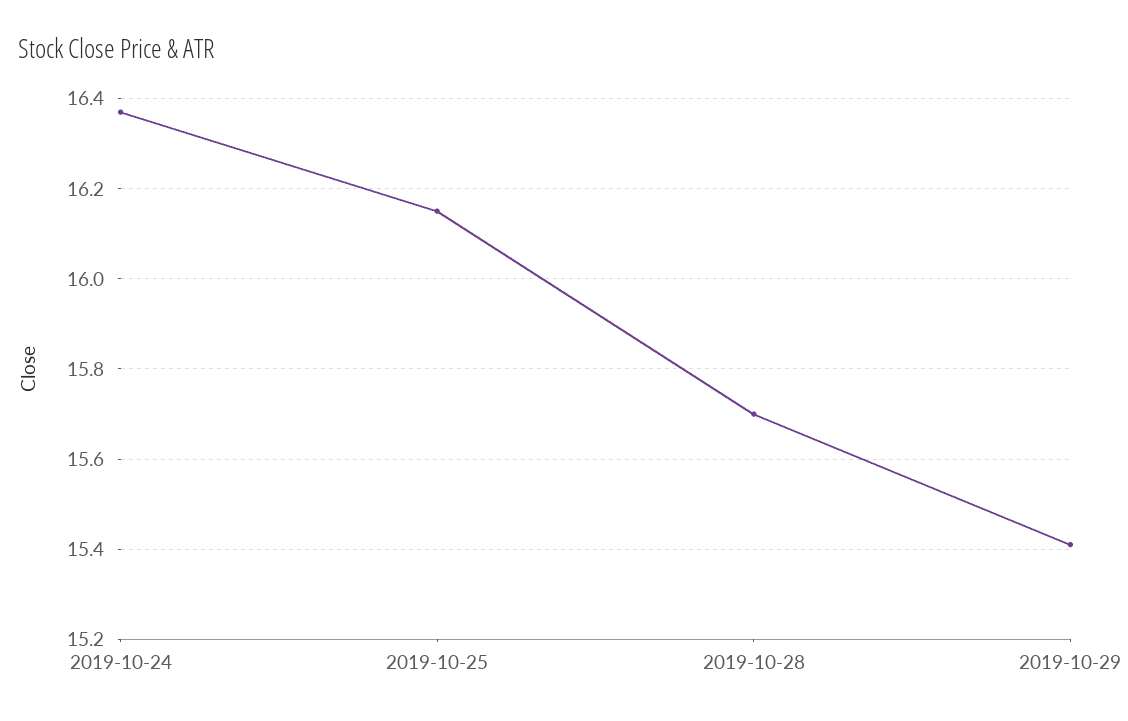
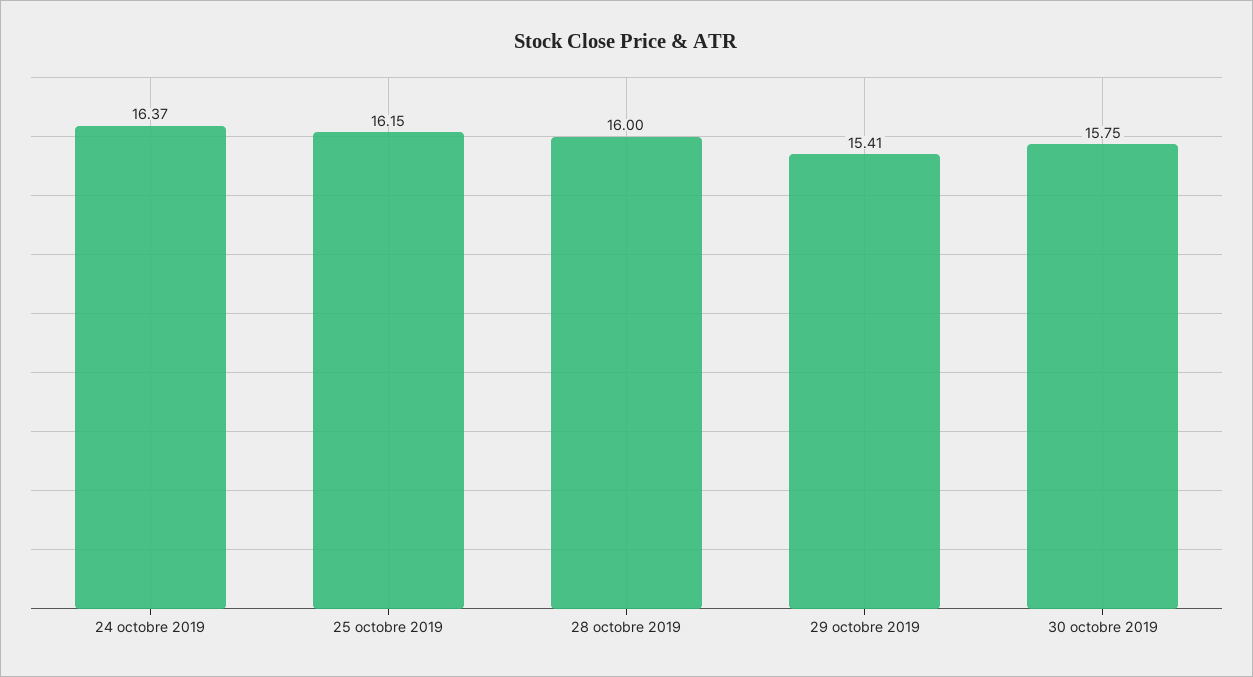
2019-10-28: 15.7 -> 16
30 octobre 2019: none -> 15.75

